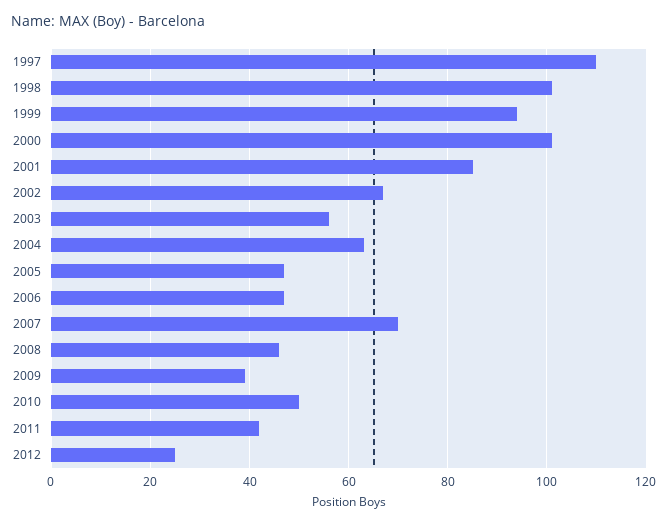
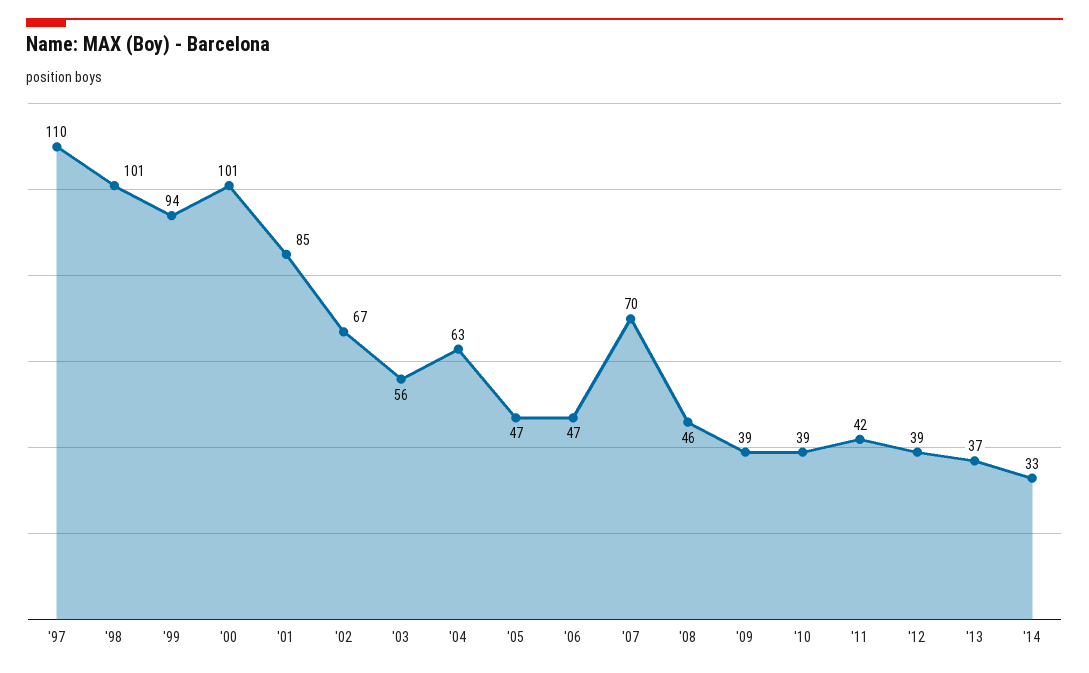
2010: 50 -> 39
2012: 25 -> 39
'13: none -> 37
'14: none -> 33

